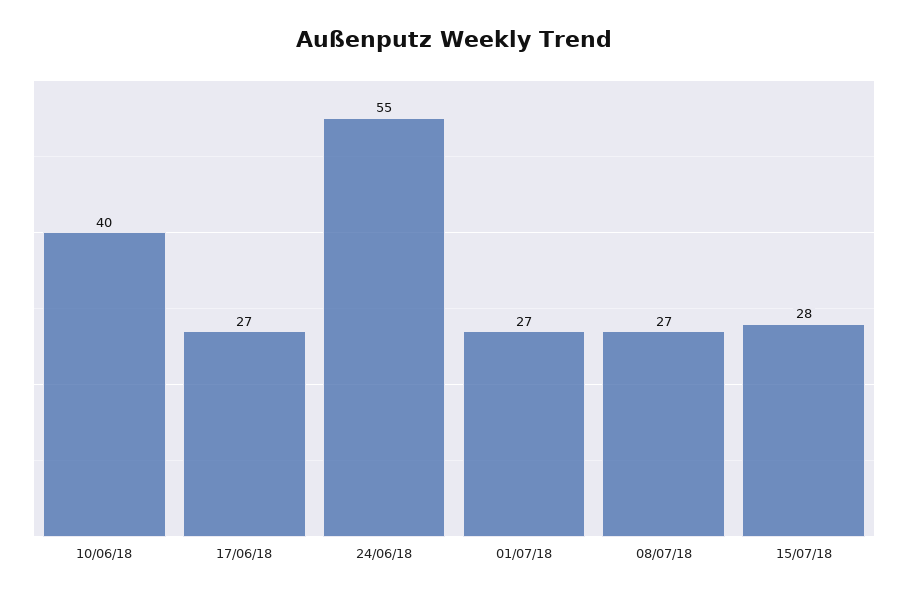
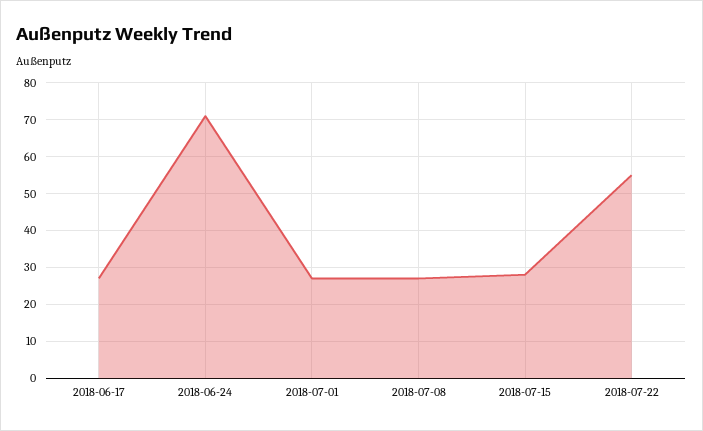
10/06/18: 40 -> none
24/06/18: 55 -> 70
2018-07-22: none -> 55

